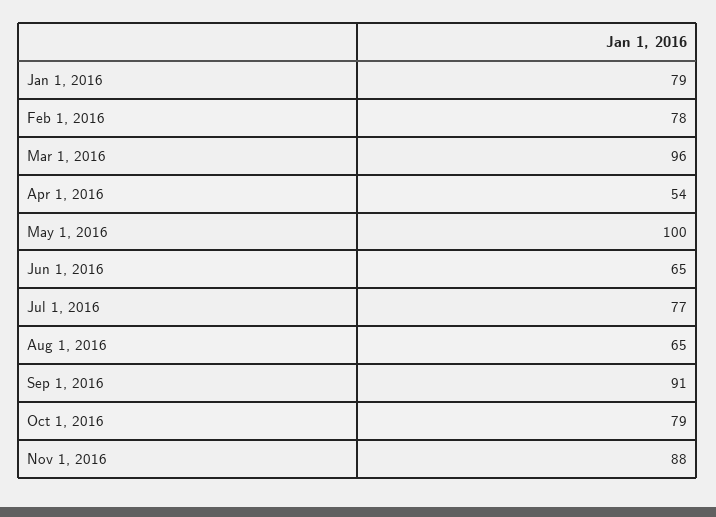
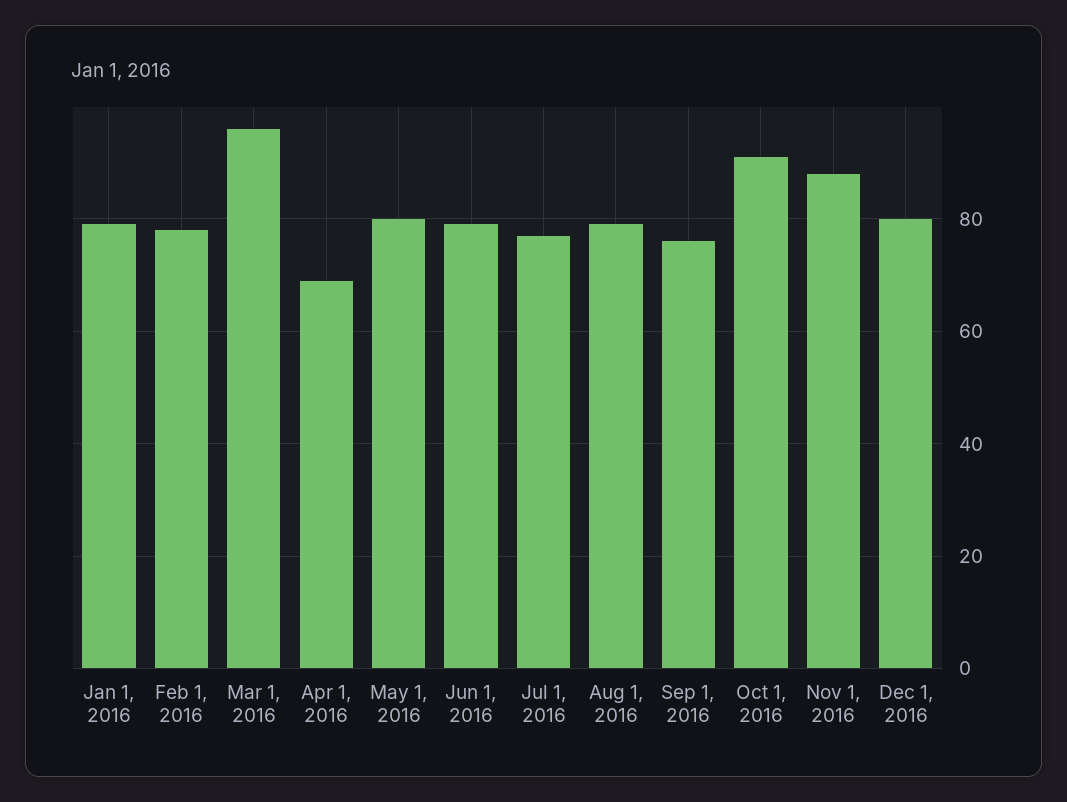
Apr 1, 2016: 54 -> 70
May 1, 2016: 100 -> 80
Jun 1, 2016: 65 -> 80
Aug 1, 2016: 65 -> 80
Sep 1, 2016: 91 -> 75
Oct 1, 2016: 79 -> 90
Dec 1, 2016: none -> 80

